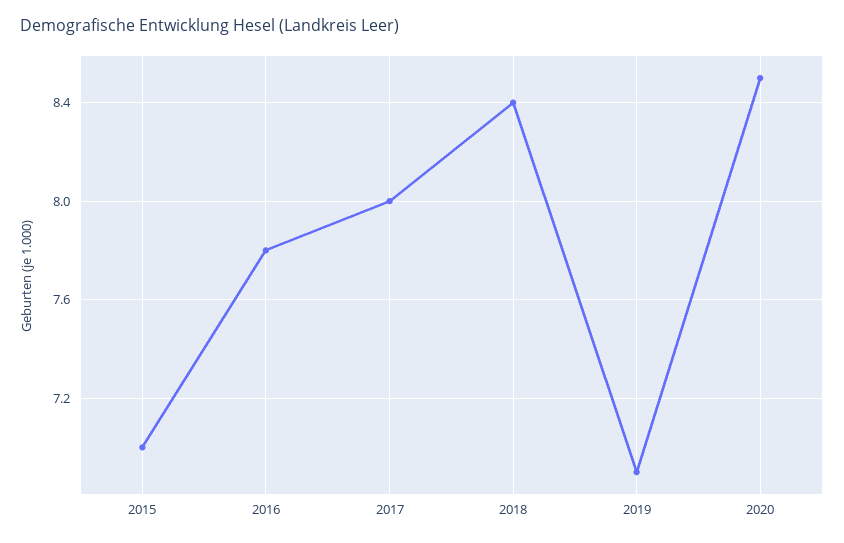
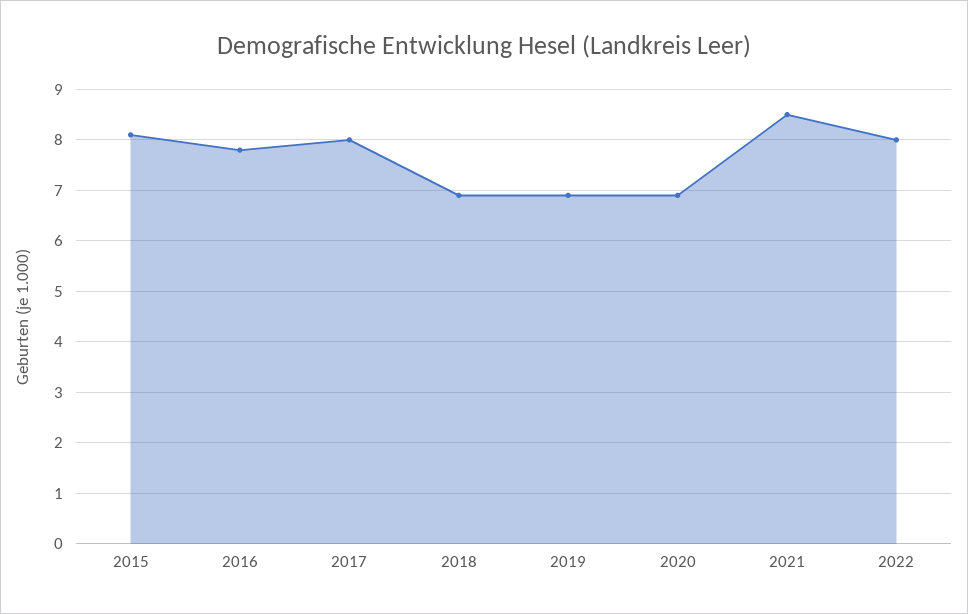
2015: 7 -> 8
2018: 8.4 -> 7
2020: 8.5 -> 7
2021: none -> 8.5
2022: none -> 8

